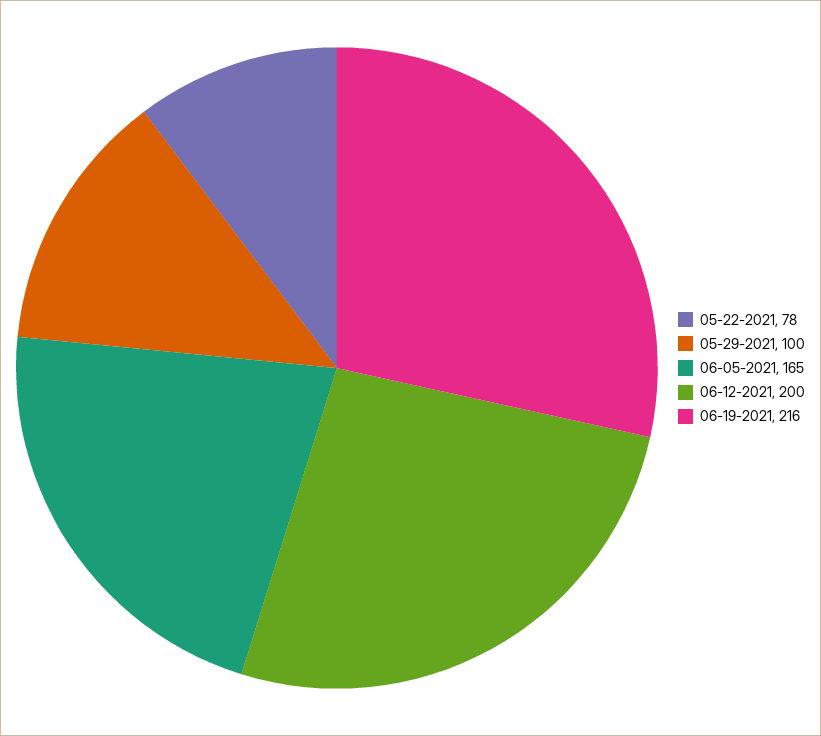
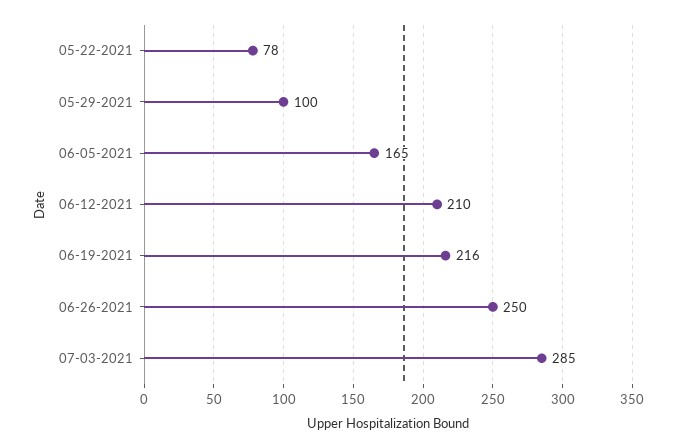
06-12-2021: 200 -> 210
06-26-2021: none -> 250
07-03-2021: none -> 285

